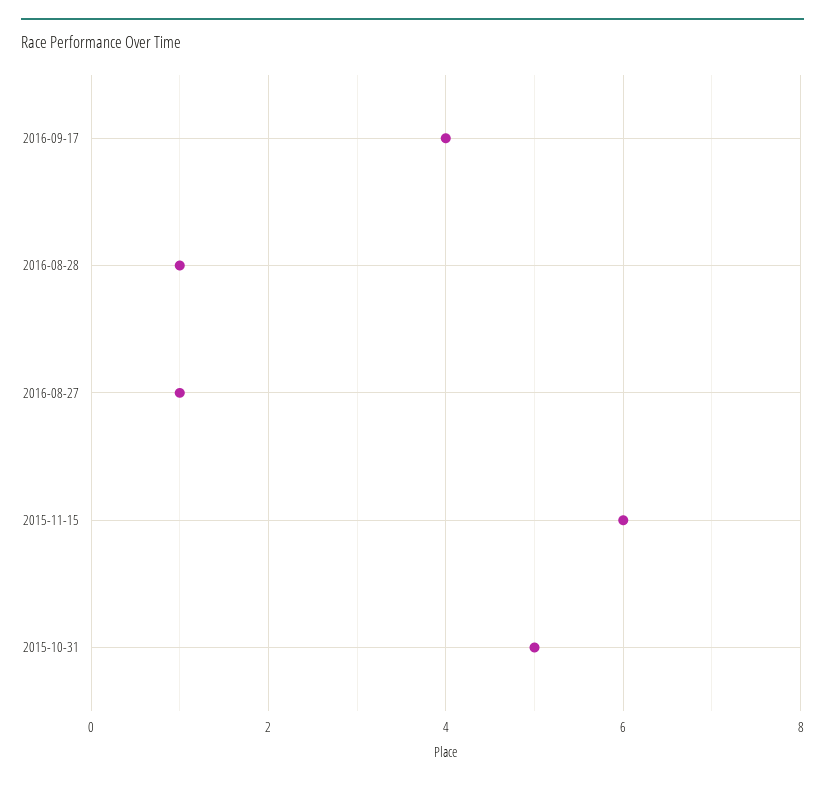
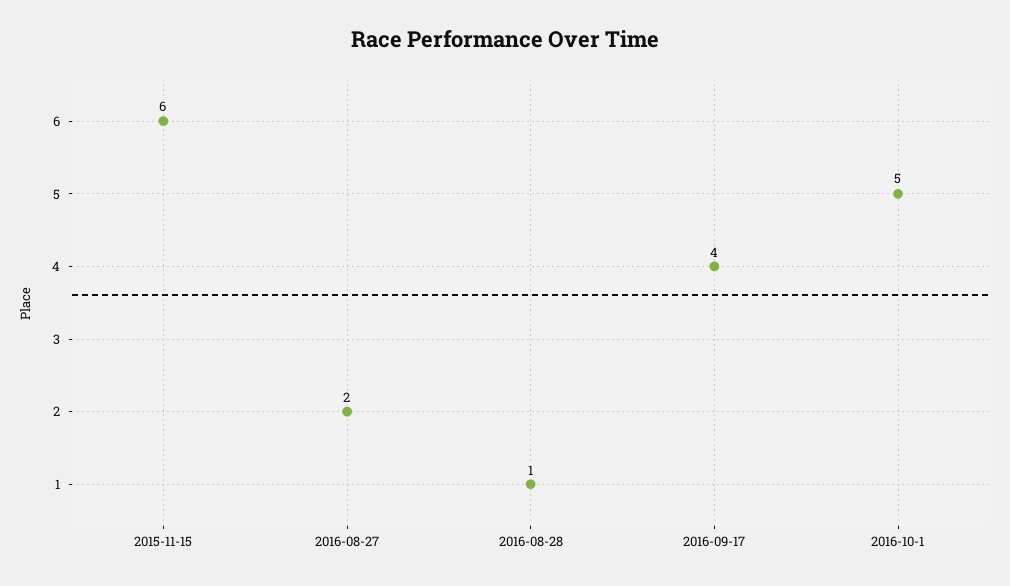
2016-08-27: 1 -> 2
2015-10-31: 5 -> none
2016-10-1: none -> 5

